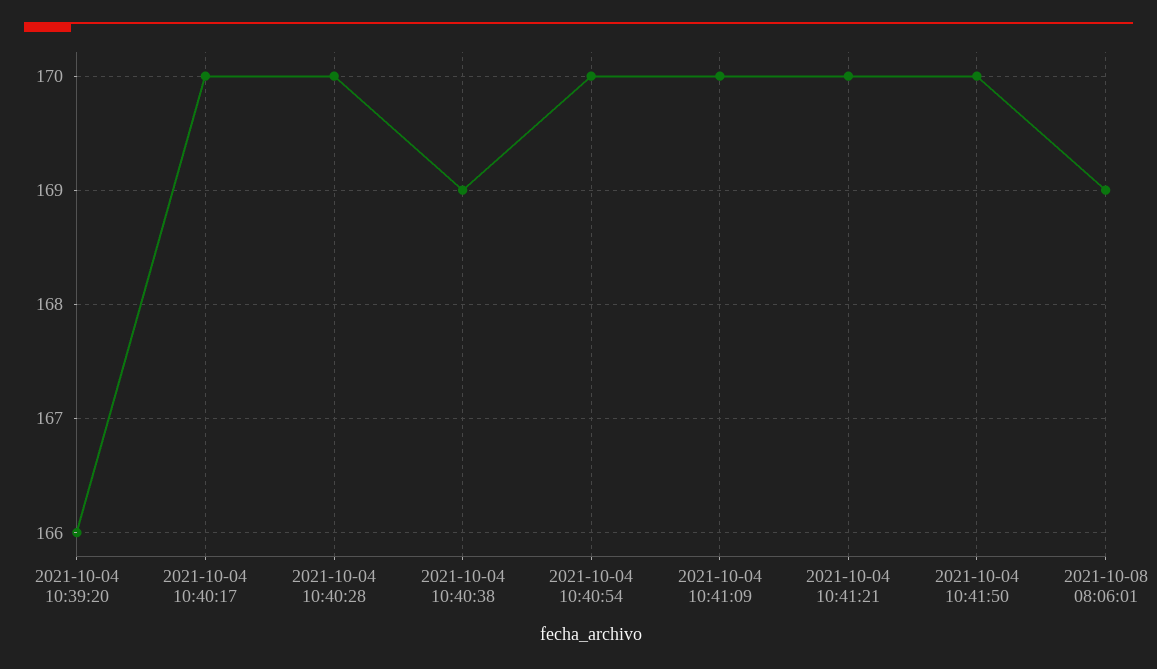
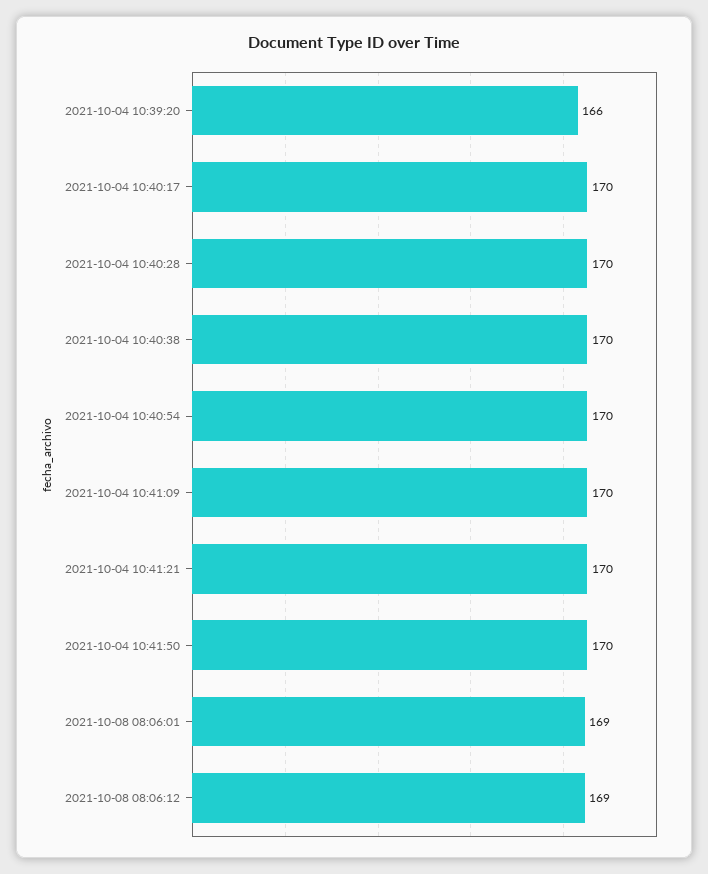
2021-10-04 10:40:38: 169 -> 170
2021-10-08 08:06:12: none -> 169

